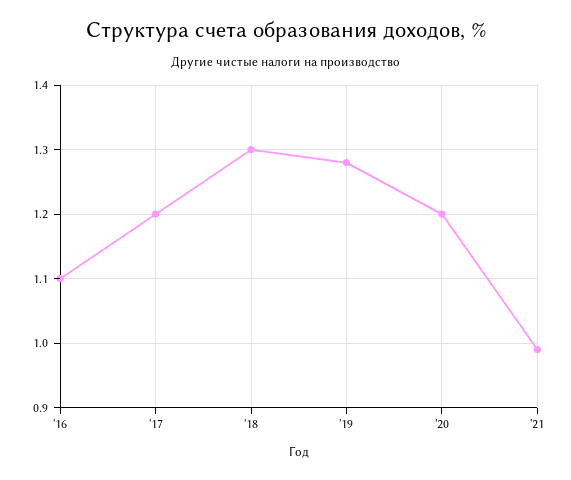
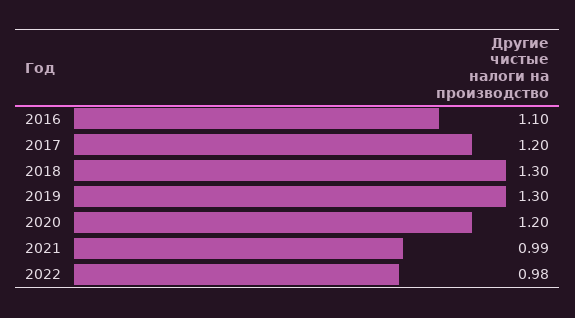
'19: 1.28 -> 1.3
2022: none -> 0.98

